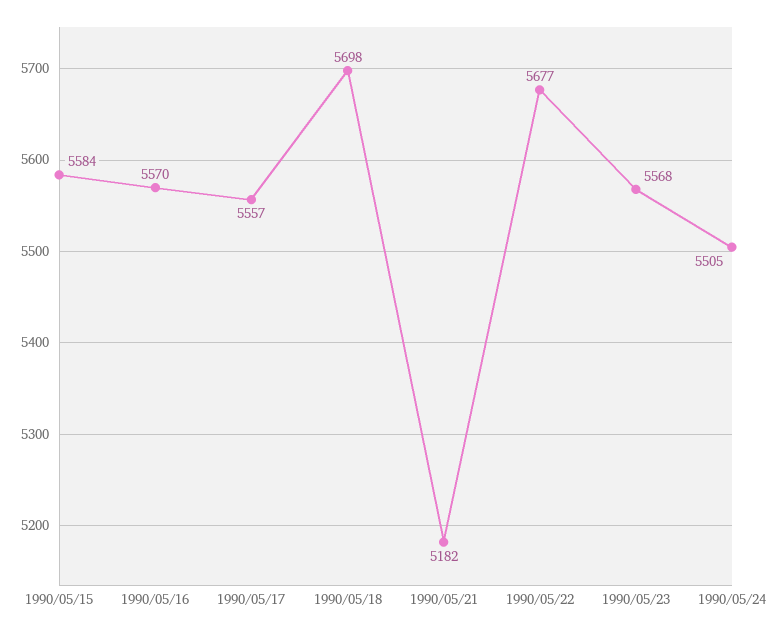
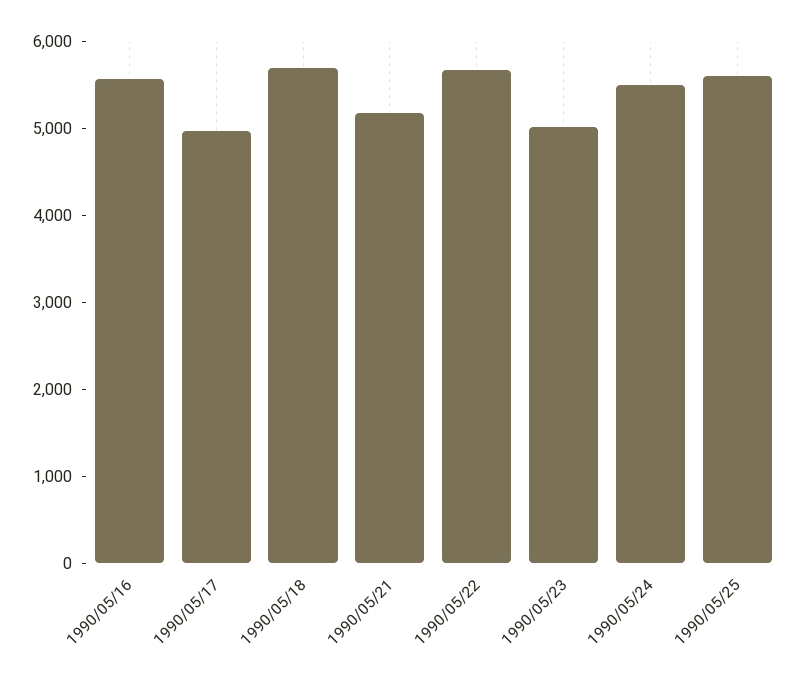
1990/05/15: 5584 -> none
1990/05/17: 5557 -> 5000
1990/05/23: 5568 -> 5000
1990/05/25: none -> 5600

